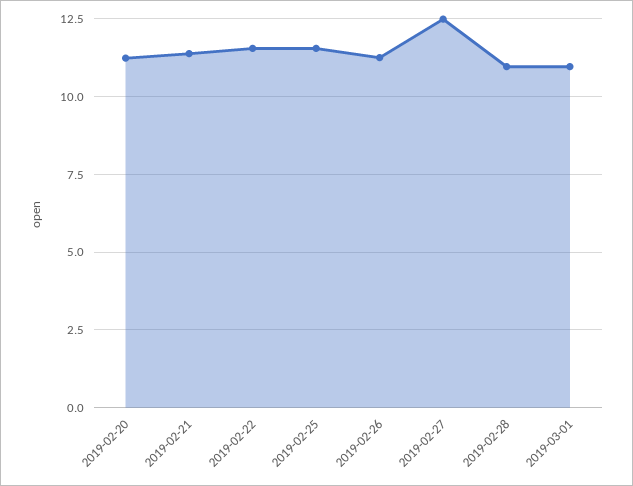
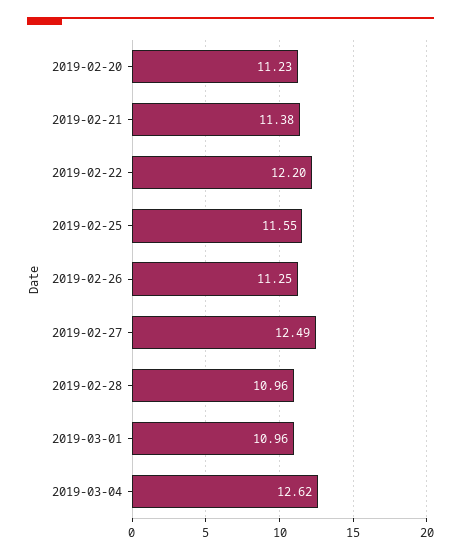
2019-02-22: 11.5 -> 12.2
2019-03-04: none -> 12.62

